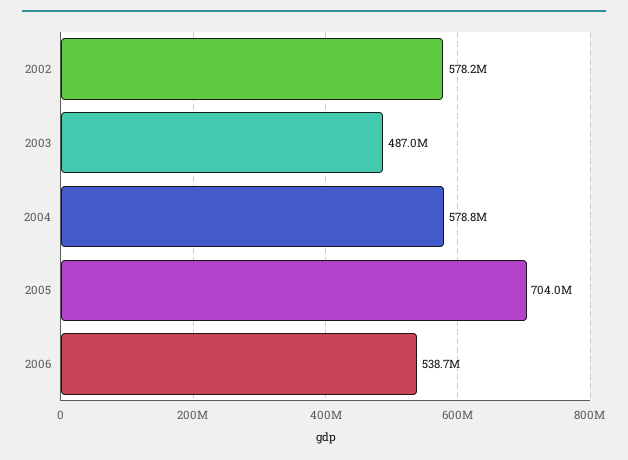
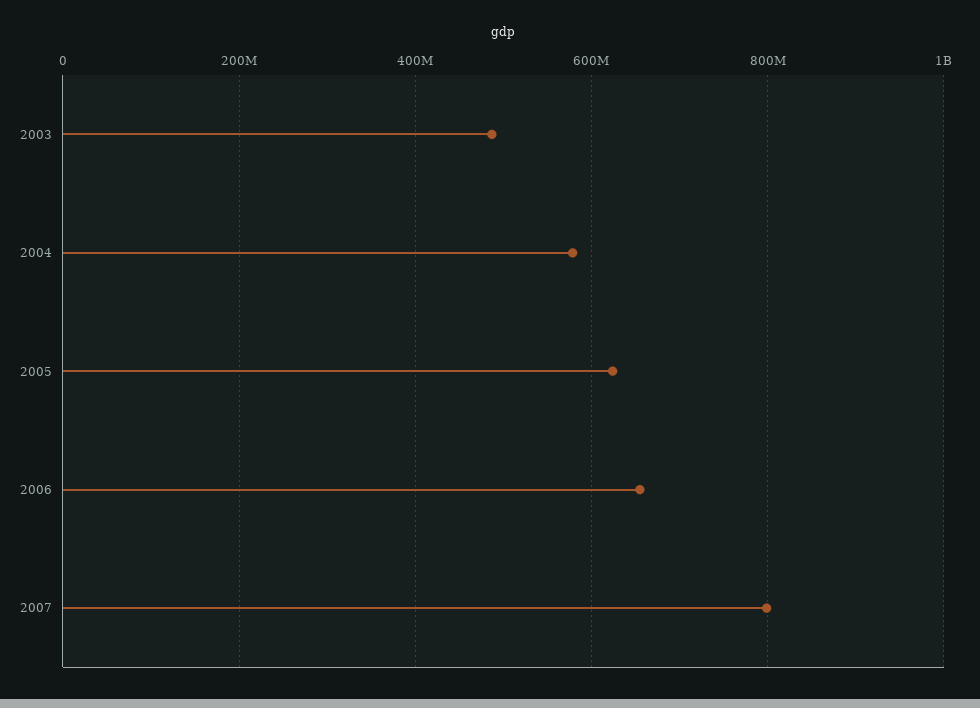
2002: 578200000 -> none
2005: 704000000 -> 620000000
2006: 538700000 -> 660000000
2007: none -> 800000000

